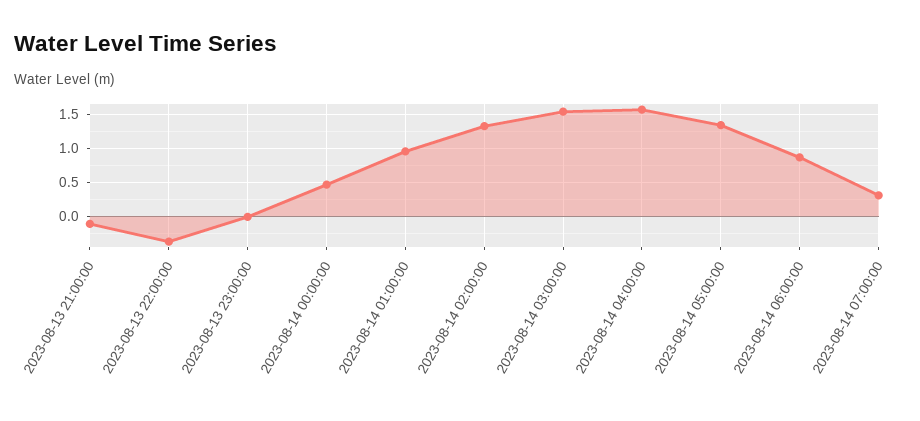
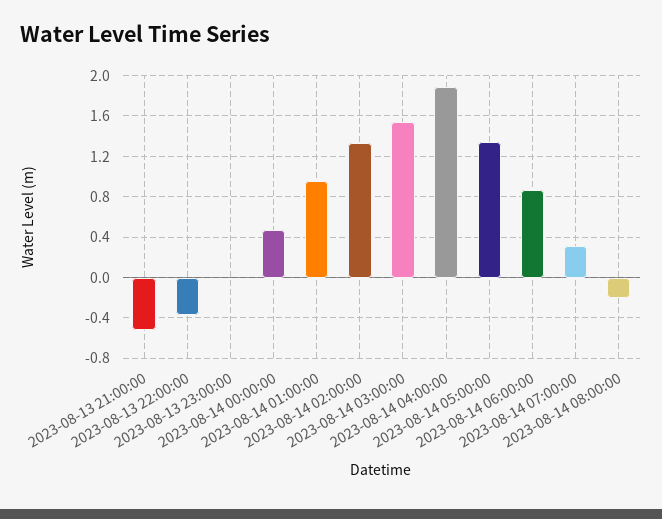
2023-08-13 21:00:00: -0.1 -> -0.5
2023-08-14 04:00:00: 1.6 -> 1.9
2023-08-14 08:00:00: none -> -0.2

